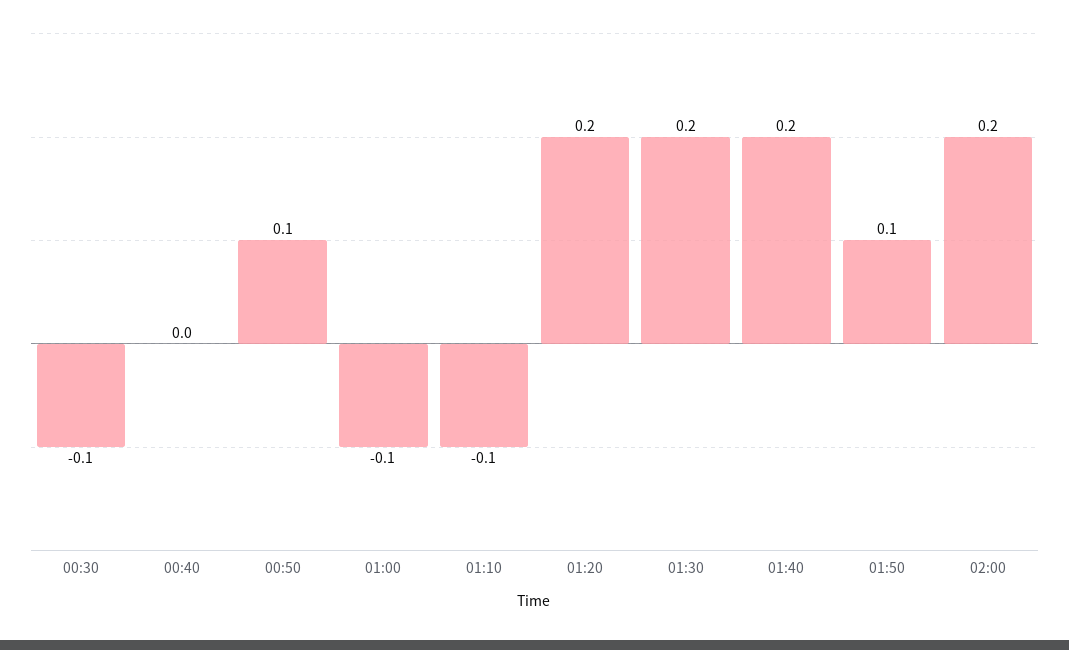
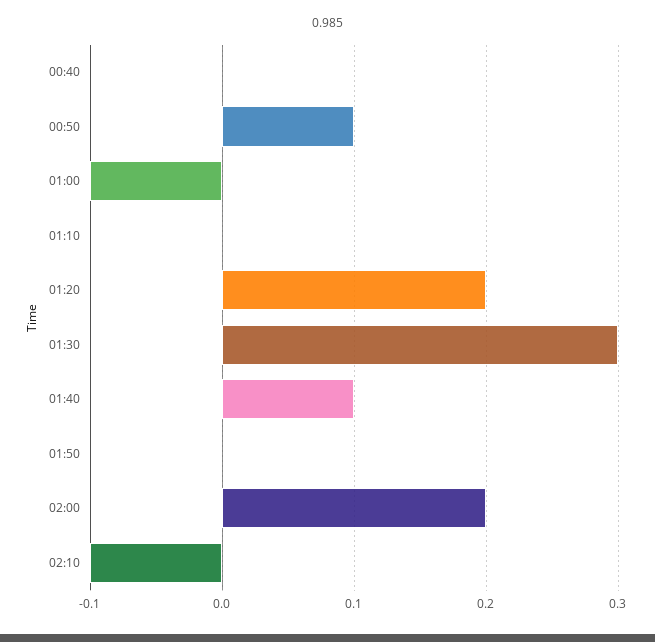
00:30: -0.1 -> none
01:10: -0.1 -> 0
01:30: 0.2 -> 0.3
01:40: 0.2 -> 0.1
01:50: 0.1 -> 0
02:10: none -> -0.1

